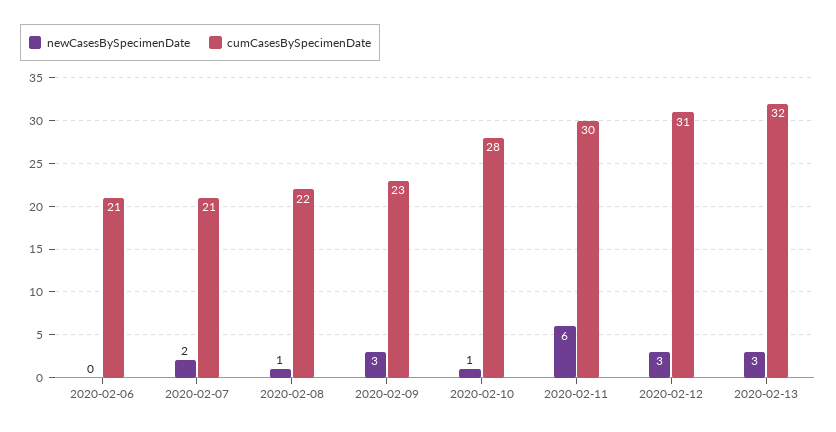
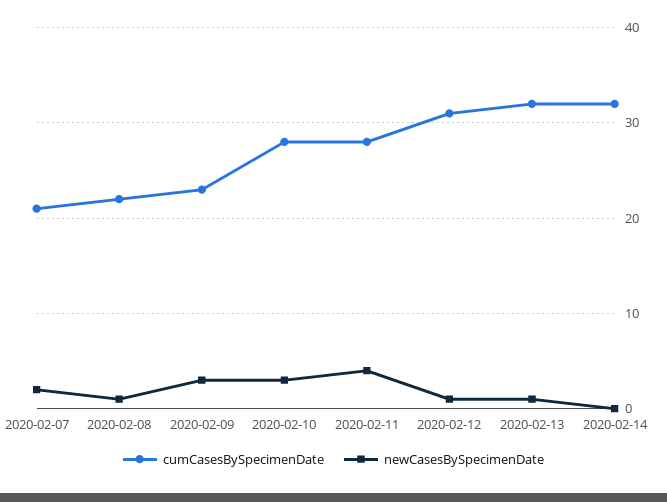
newCasesBySpecimenDate, 2020-02-06: 0 -> none
cumCasesBySpecimenDate, 2020-02-06: 21 -> none
newCasesBySpecimenDate, 2020-02-10: 1 -> 3
newCasesBySpecimenDate, 2020-02-11: 6 -> 4
cumCasesBySpecimenDate, 2020-02-11: 30 -> 28
newCasesBySpecimenDate, 2020-02-12: 3 -> 1
newCasesBySpecimenDate, 2020-02-13: 3 -> 1
cumCasesBySpecimenDate, 2020-02-14: none -> 32
newCasesBySpecimenDate, 2020-02-14: none -> 0

